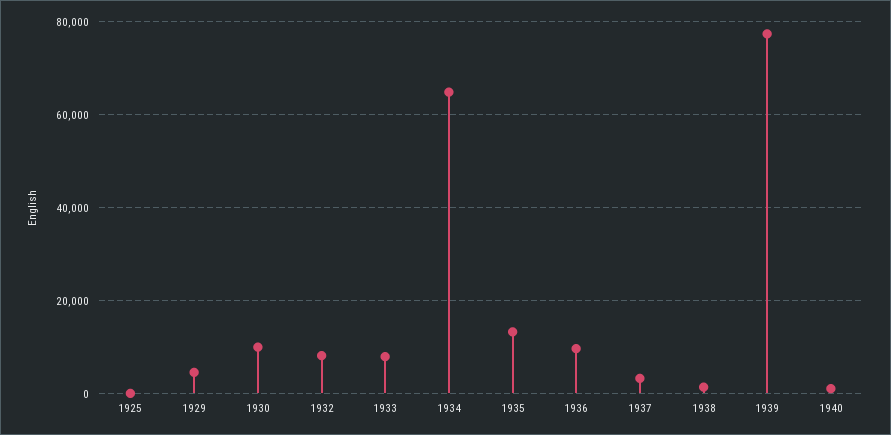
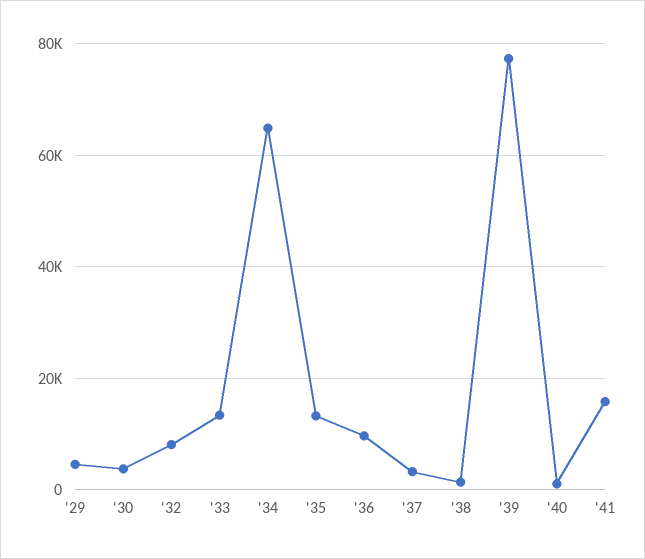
1925: 0 -> none
1930: 10000 -> 4000
1933: 8000 -> 14000
'41: none -> 16000

